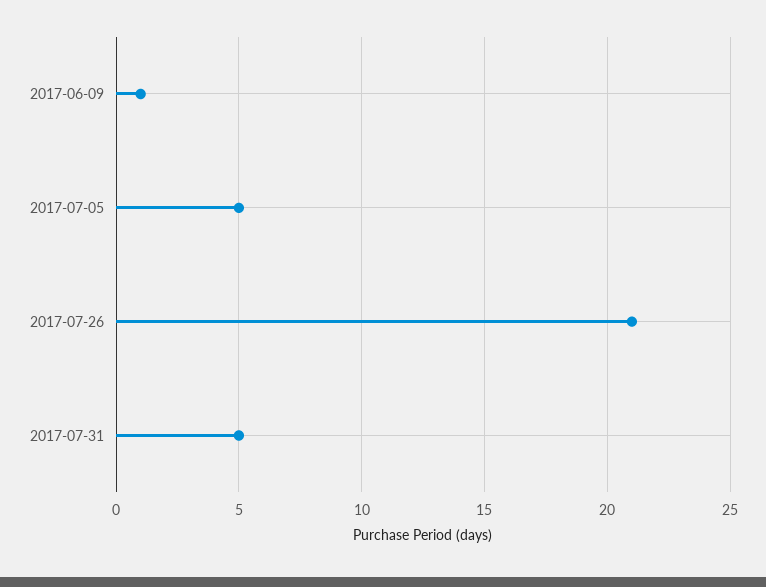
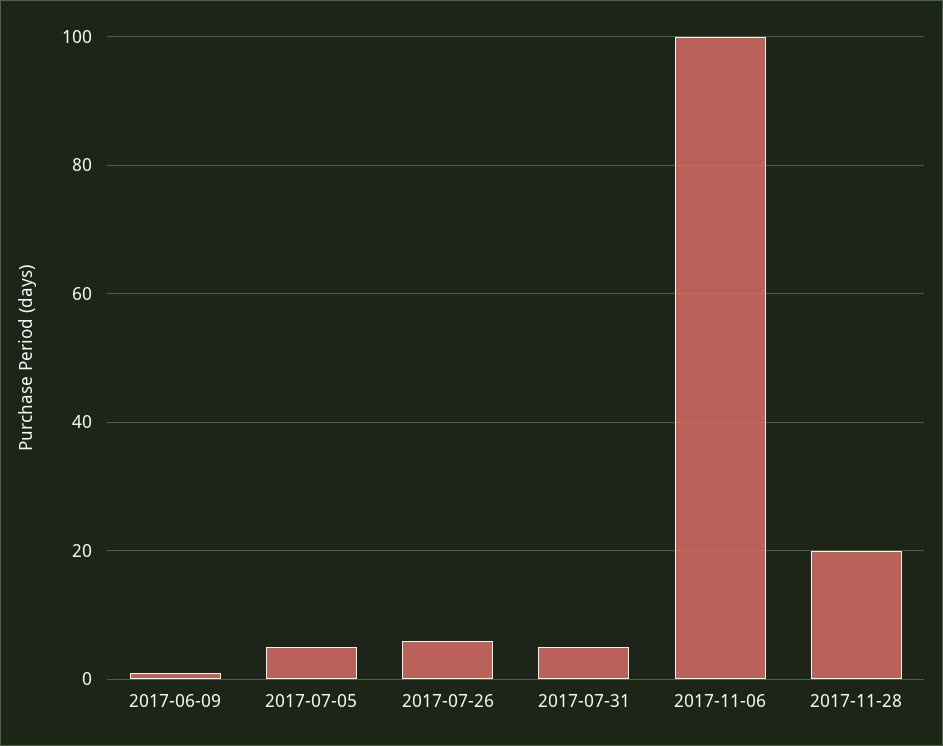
2017-07-26: 21 -> 5
2017-11-06: none -> 100
2017-11-28: none -> 20

